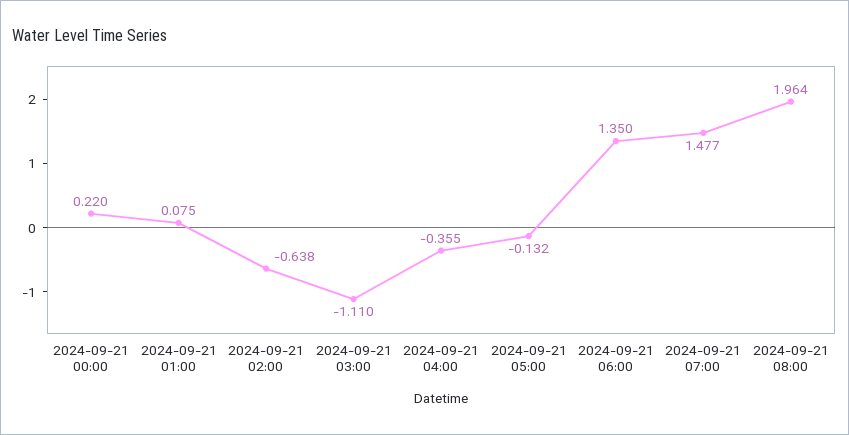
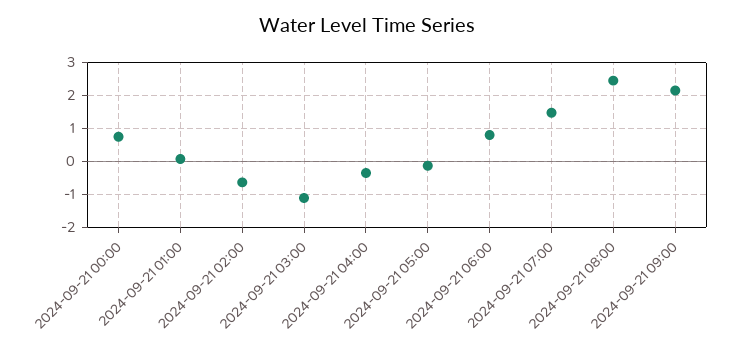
2024-09-21 00:00: 0.22 -> 0.8
2024-09-21 06:00: 1.35 -> 0.8
2024-09-21 08:00: 1.964 -> 2.4
2024-09-21 09:00: none -> 2.2

